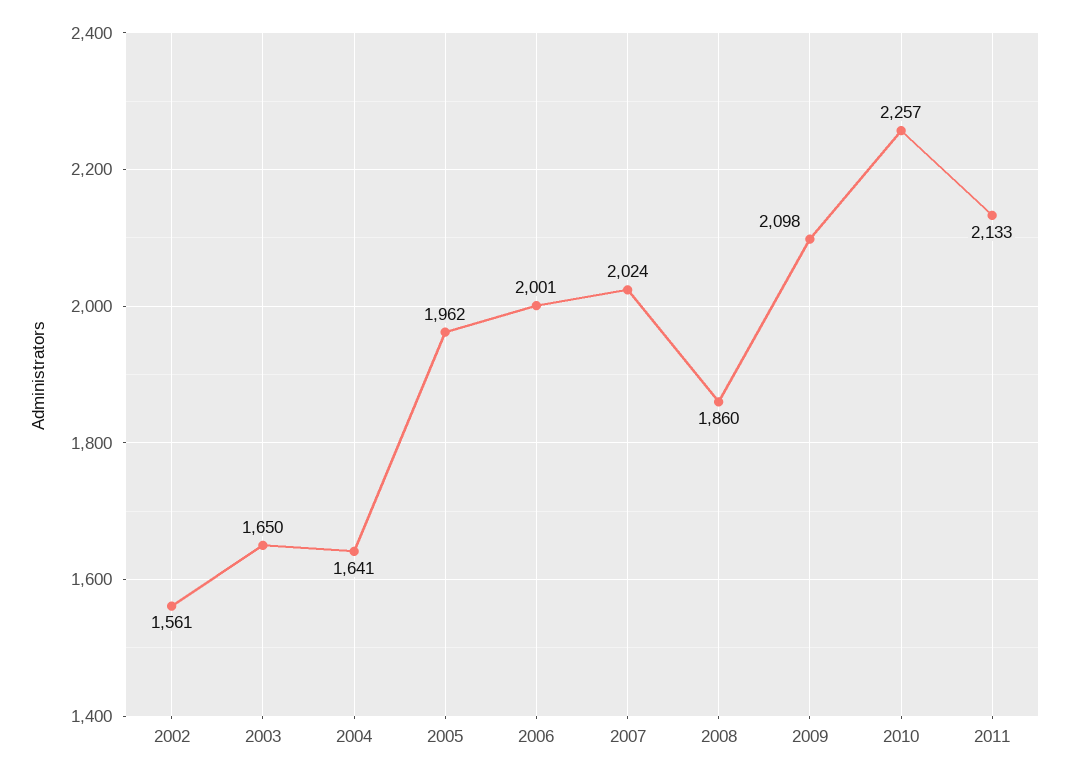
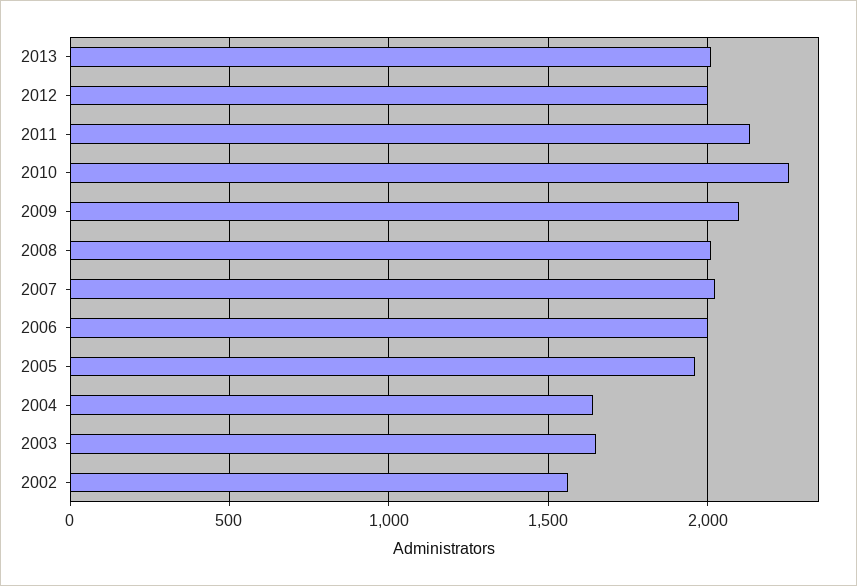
2008: 1860 -> 2000
2013: none -> 2000
2012: none -> 2000

